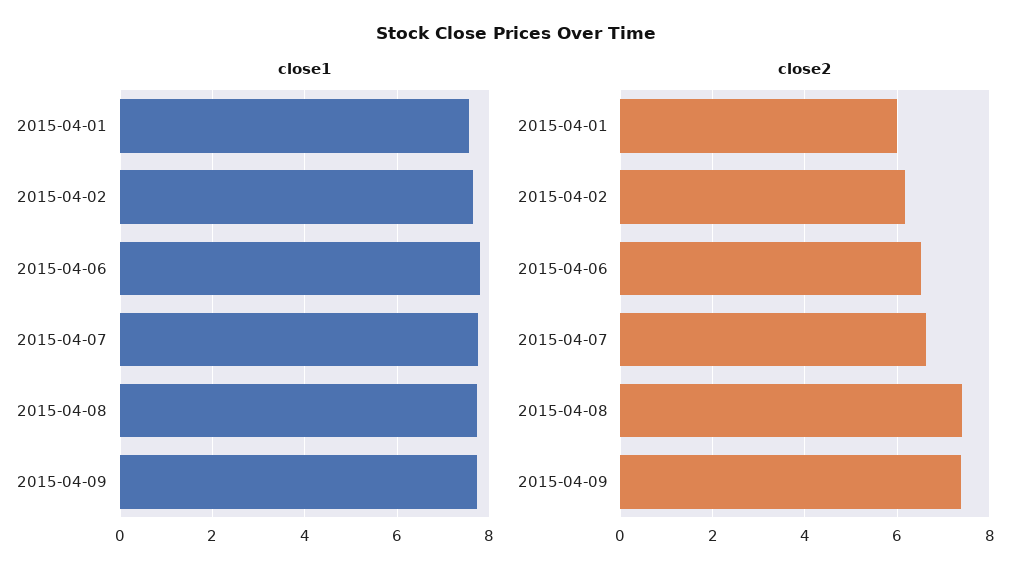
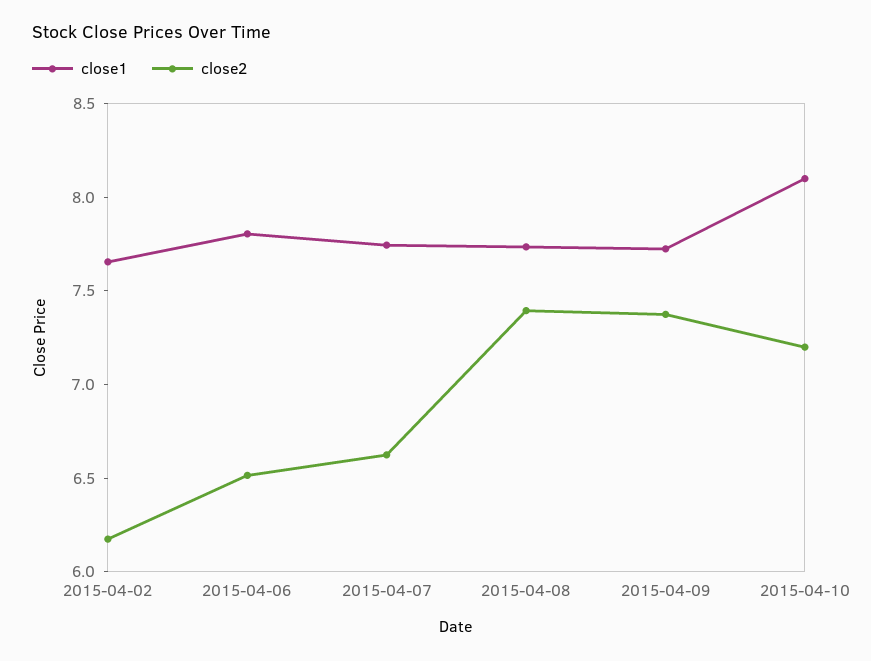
close1, 2015-04-01: 7.6 -> none
close2, 2015-04-01: 6 -> none
close1, 2015-04-10: none -> 8.1
close2, 2015-04-10: none -> 7.2

